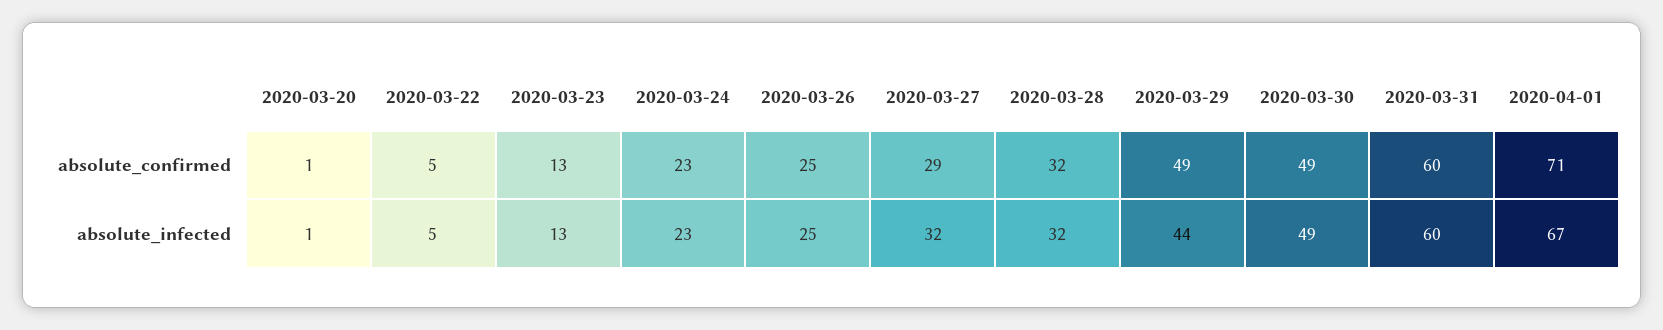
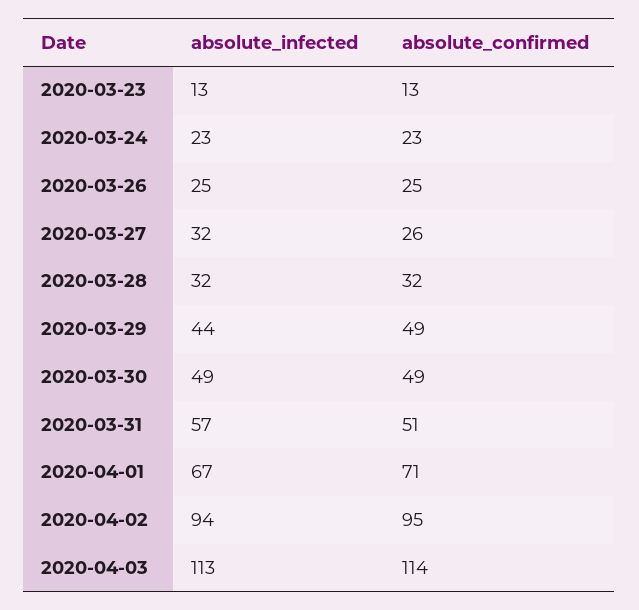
2020-03-20, absolute_confirmed: 1 -> none
2020-03-22, absolute_confirmed: 5 -> none
2020-03-27, absolute_confirmed: 29 -> 26
2020-03-31, absolute_confirmed: 60 -> 51
2020-03-20, absolute_infected: 1 -> none
2020-03-22, absolute_infected: 5 -> none
2020-03-31, absolute_infected: 60 -> 57
2020-04-02, absolute_infected: none -> 94
2020-04-02, absolute_confirmed: none -> 95
2020-04-03, absolute_infected: none -> 113
2020-04-03, absolute_confirmed: none -> 114

